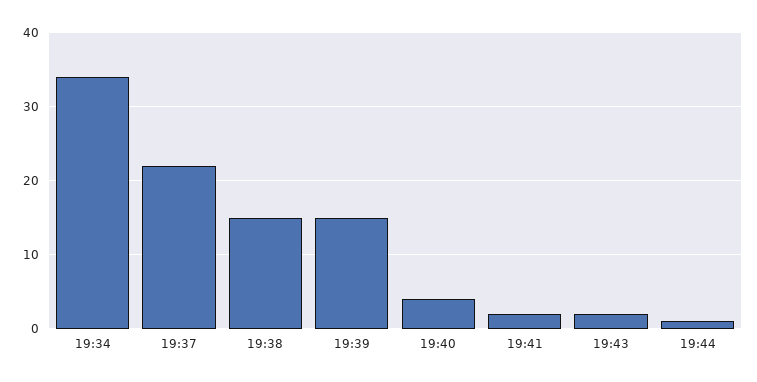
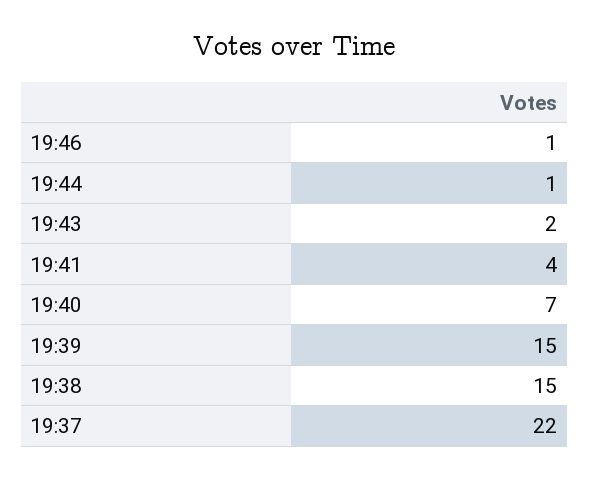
19:34: 34 -> none
19:40: 4 -> 7
19:41: 2 -> 4
19:46: none -> 1

